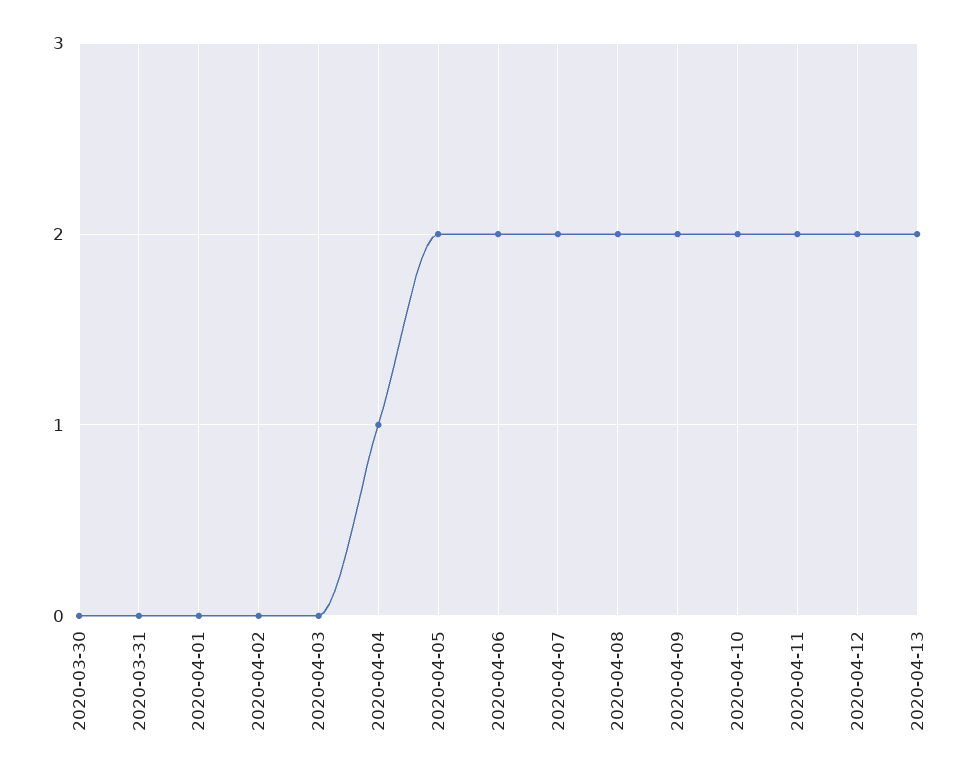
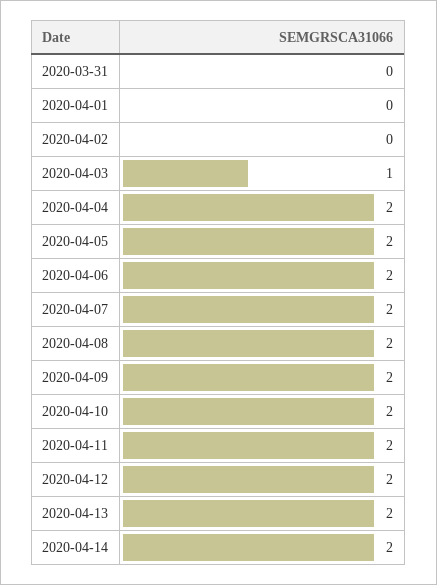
2020-03-30: 0 -> none
2020-04-03: 0 -> 1
2020-04-04: 1 -> 2
2020-04-14: none -> 2

